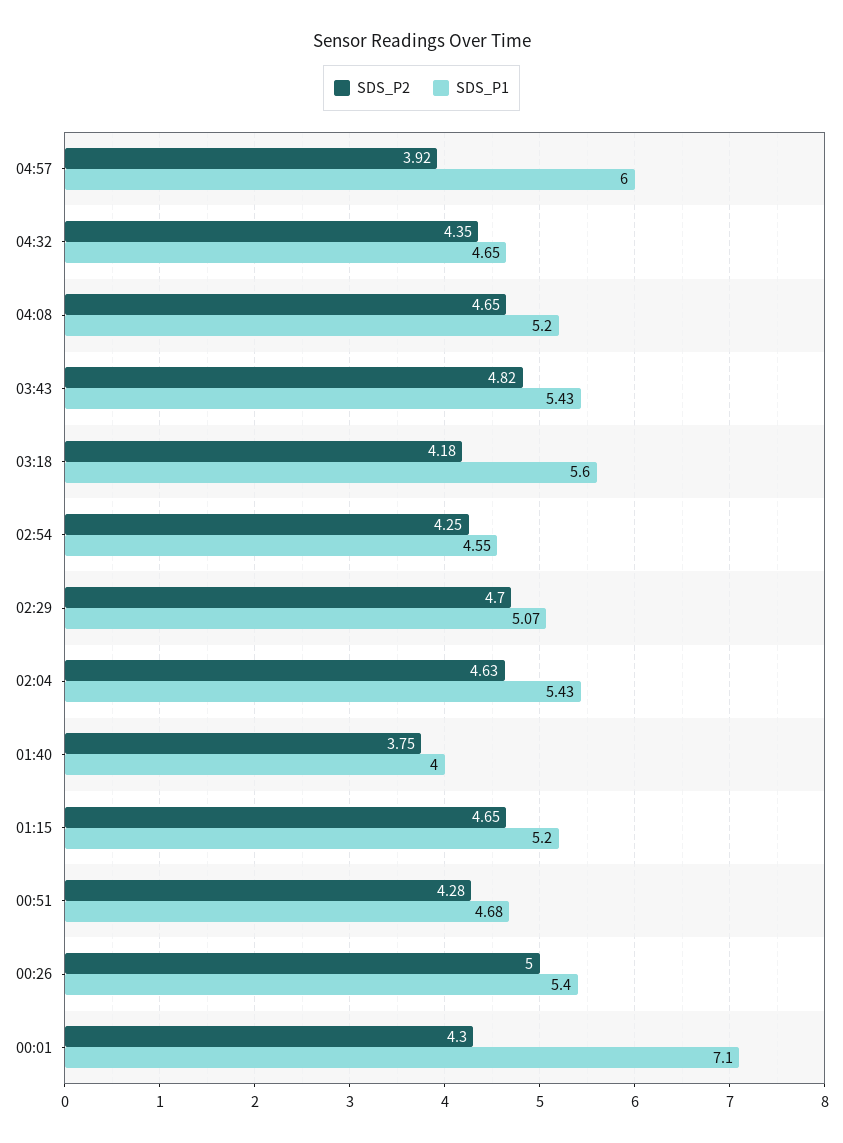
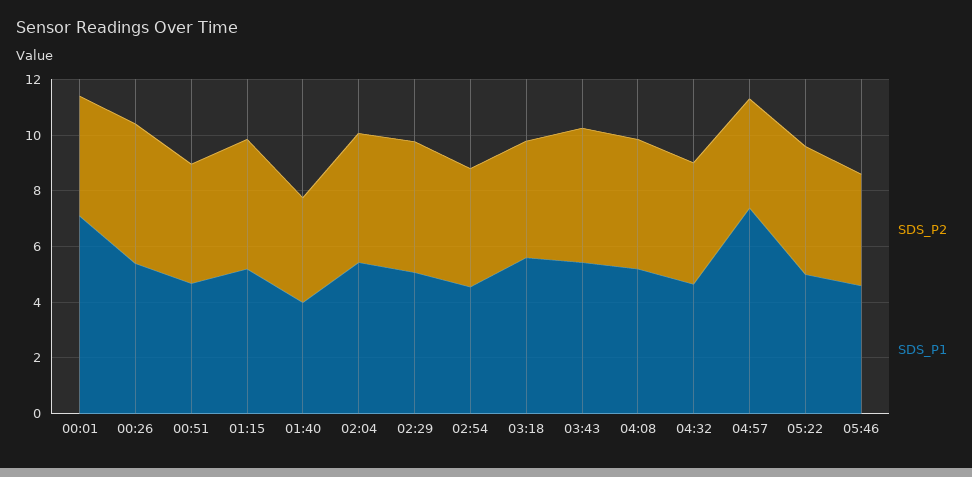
SDS_P1, 04:57: 6 -> 7.5
SDS_P2, 05:22: none -> 4.5
SDS_P1, 05:22: none -> 5
SDS_P2, 05:46: none -> 4
SDS_P1, 05:46: none -> 4.5

